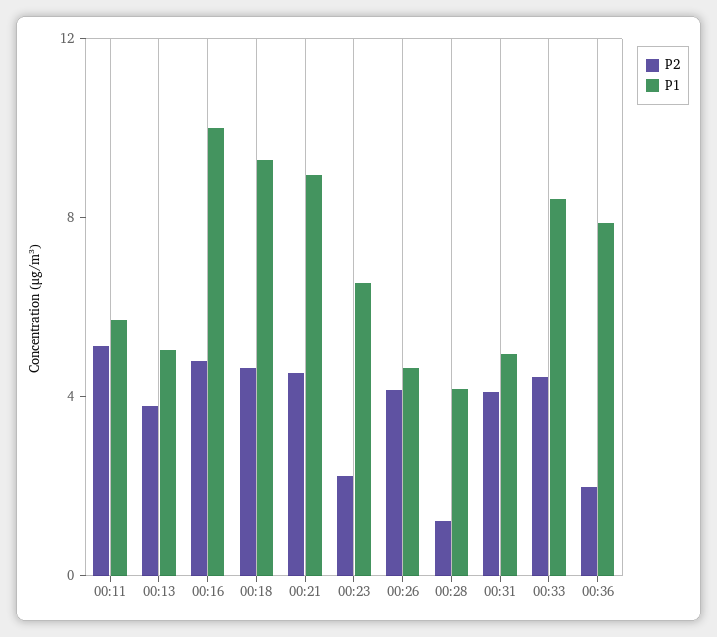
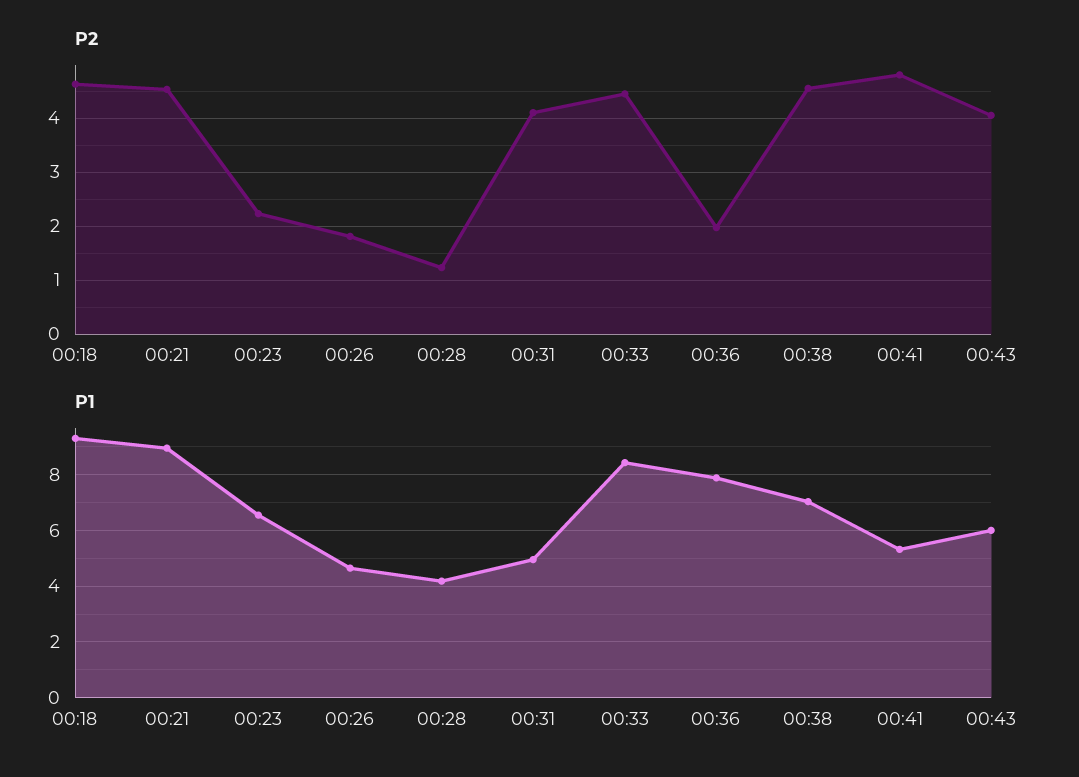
P2, 00:11: 5 -> none
P1, 00:11: 6 -> none
P2, 00:13: 4 -> none
P1, 00:13: 5 -> none
P2, 00:16: 5 -> none
P1, 00:16: 10 -> none
P2, 00:26: 4 -> 1.8
P2, 00:38: none -> 4.6
P2, 00:41: none -> 4.8
P2, 00:43: none -> 4
P1, 00:38: none -> 7
P1, 00:41: none -> 5.25
P1, 00:43: none -> 6

